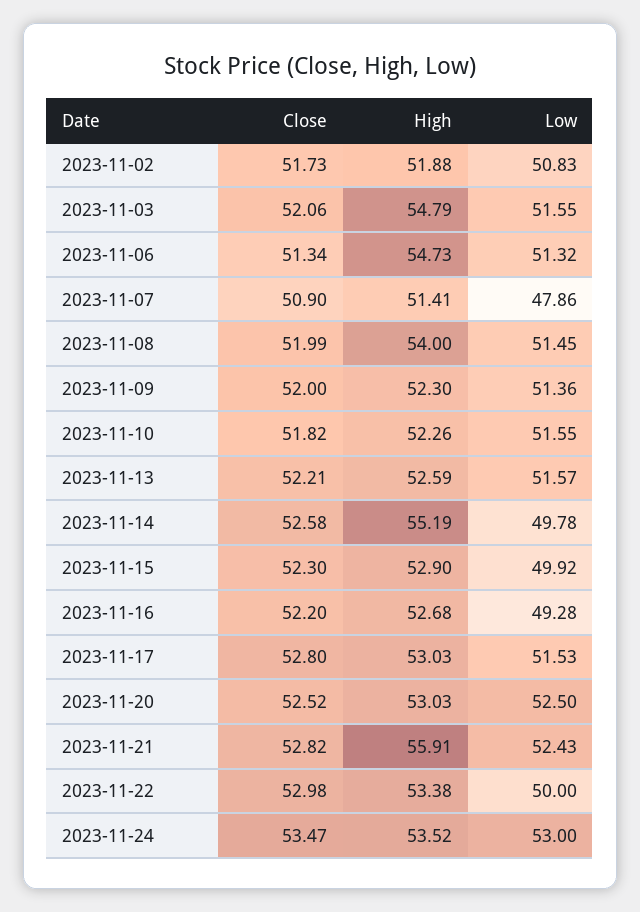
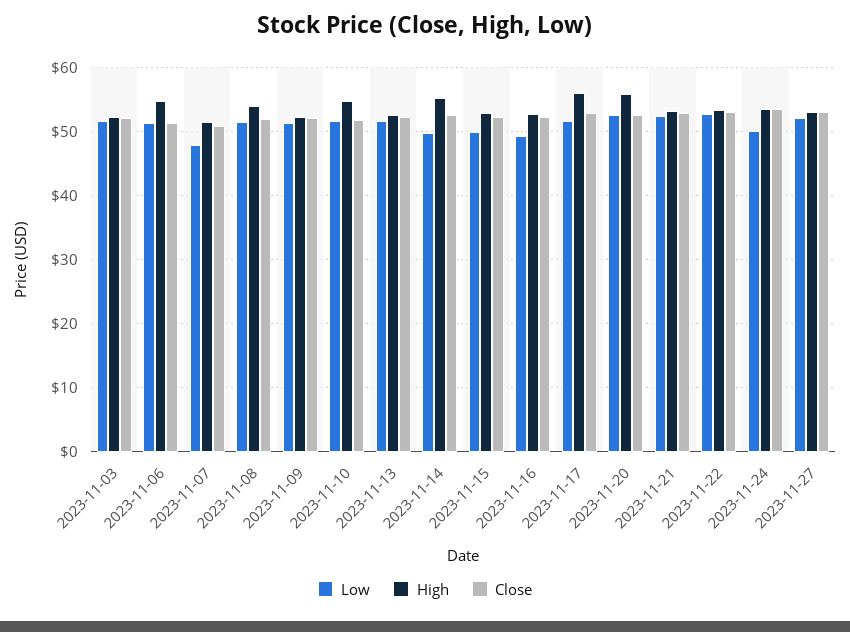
Close, 2023-11-02: 51.73 -> none
High, 2023-11-02: 51.88 -> none
Low, 2023-11-02: 50.83 -> none
High, 2023-11-03: 54.79 -> 52
High, 2023-11-10: 52.26 -> 55
High, 2023-11-17: 53.03 -> 56
High, 2023-11-20: 53.03 -> 56
High, 2023-11-21: 55.91 -> 53
Low, 2023-11-22: 50 -> 53
Low, 2023-11-24: 53 -> 50
Low, 2023-11-27: none -> 52
High, 2023-11-27: none -> 53
Close, 2023-11-27: none -> 53

